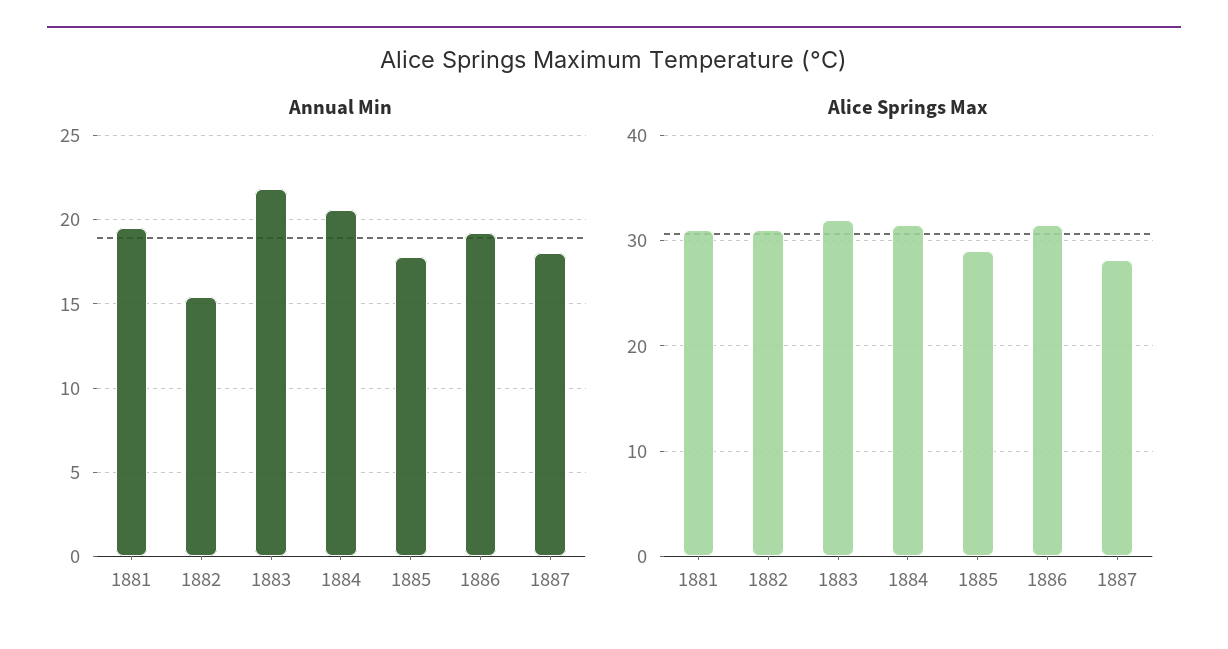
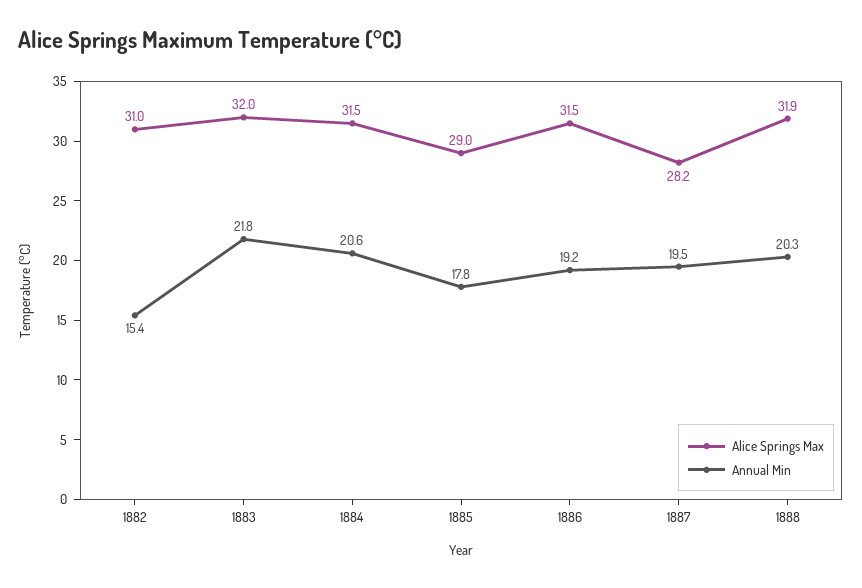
Annual Min, 1881: 19.5 -> none
Annual Min, 1887: 18 -> 19.5
Alice Springs Max, 1881: 31 -> none
Alice Springs Max, 1888: none -> 31.9
Annual Min, 1888: none -> 20.3

